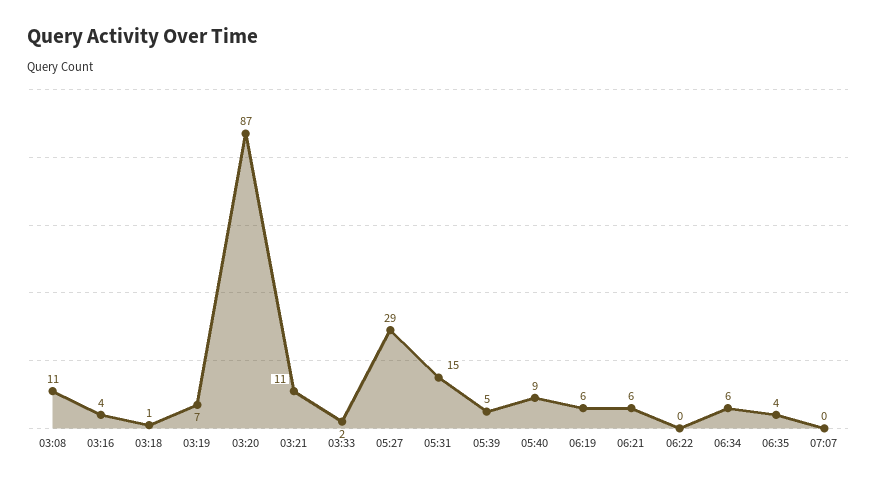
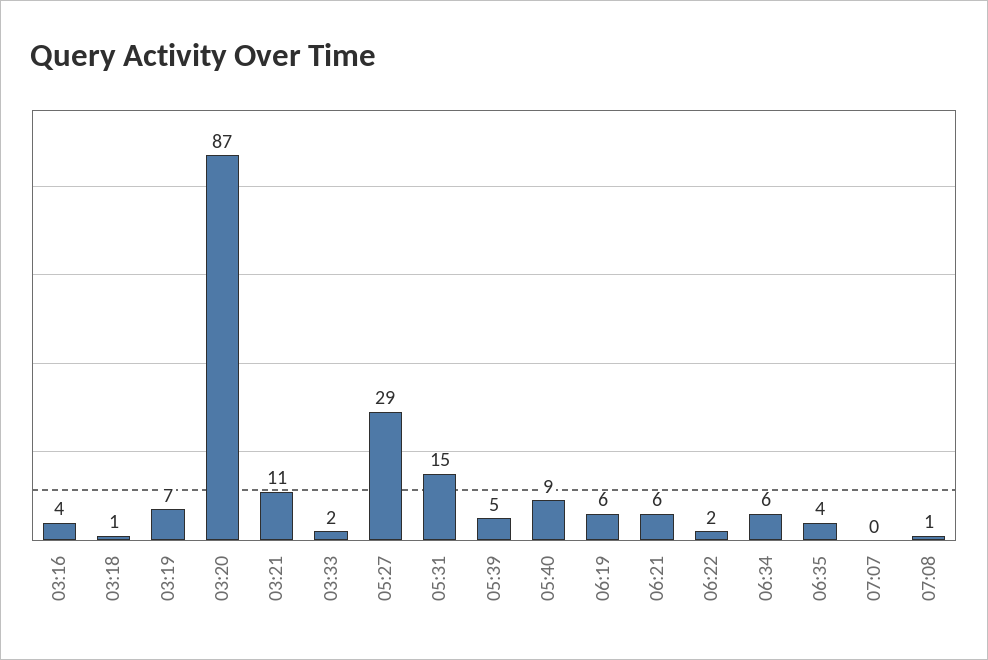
03:08: 11 -> none
06:22: 0 -> 2
07:08: none -> 1

